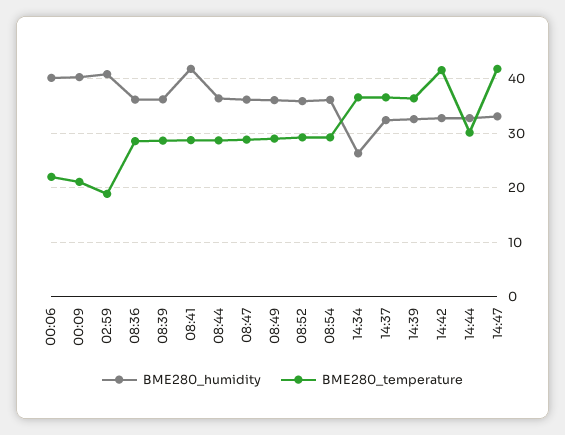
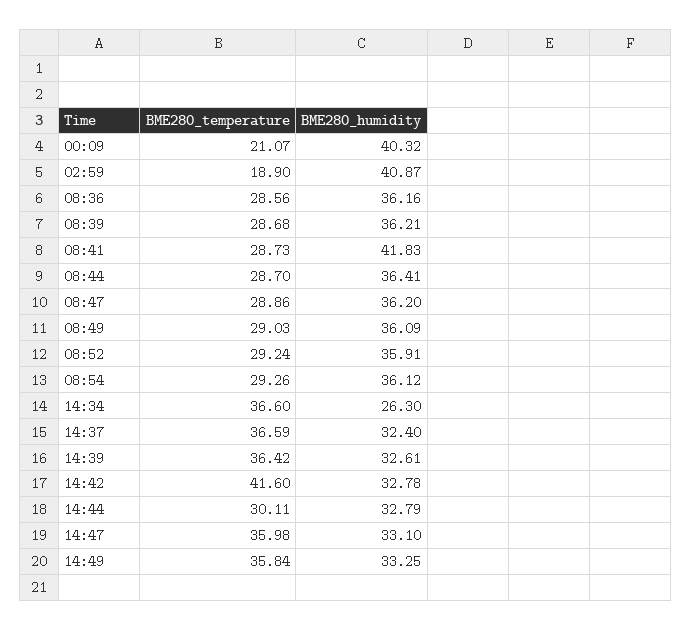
BME280_humidity, 00:06: 40 -> none
BME280_temperature, 00:06: 22 -> none
BME280_temperature, 14:47: 42 -> 35.98
BME280_temperature, 14:49: none -> 35.84
BME280_humidity, 14:49: none -> 33.25

